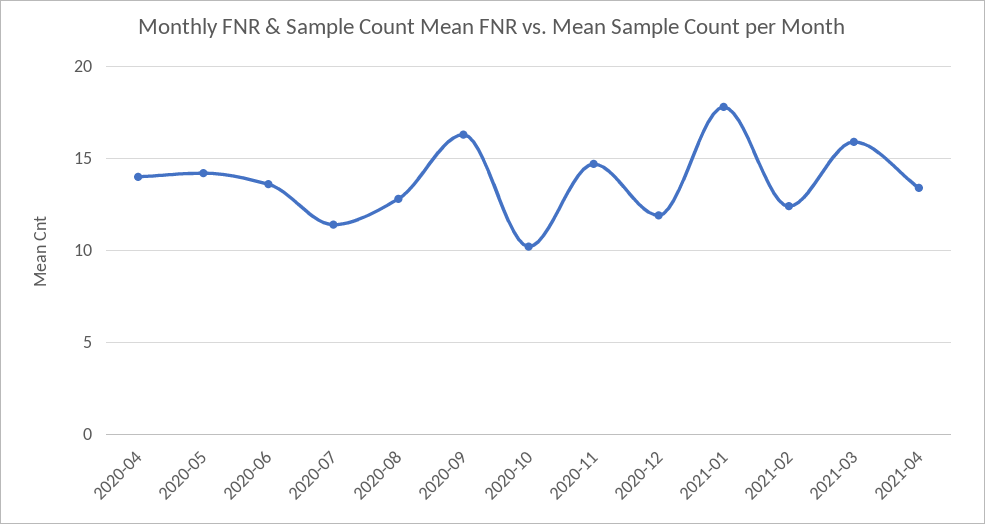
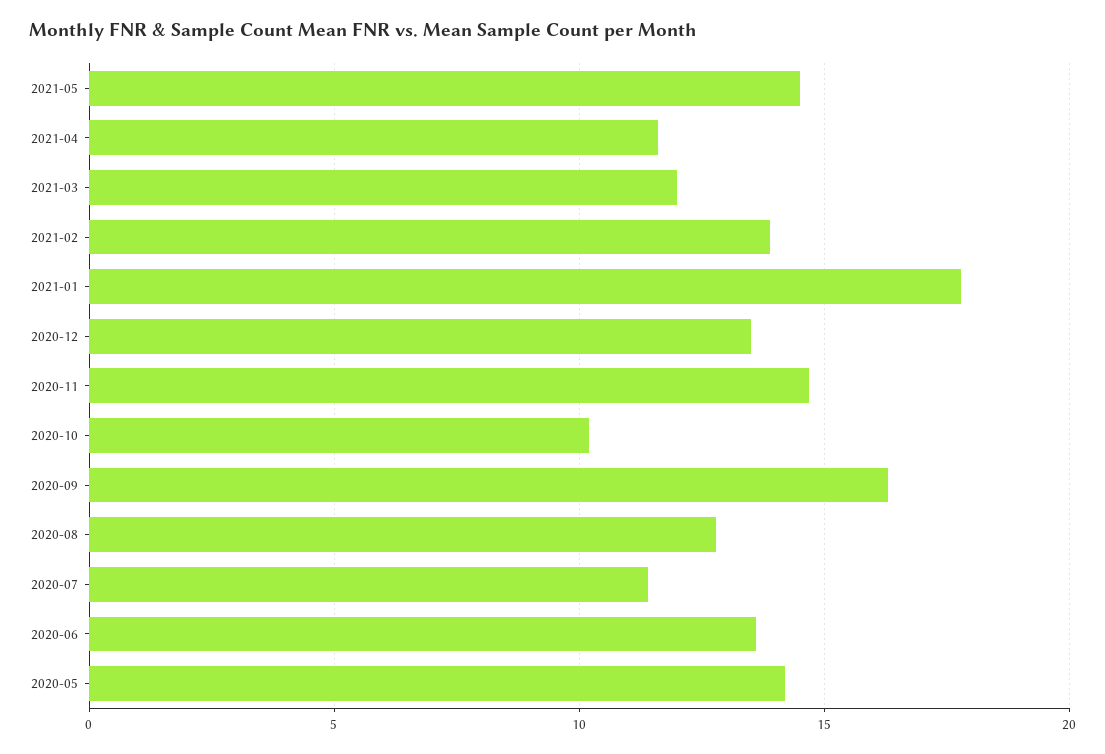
2020-04: 14 -> none
2020-12: 12 -> 13.5
2021-02: 12.5 -> 14
2021-03: 16 -> 12
2021-04: 13.5 -> 11.5
2021-05: none -> 14.5

